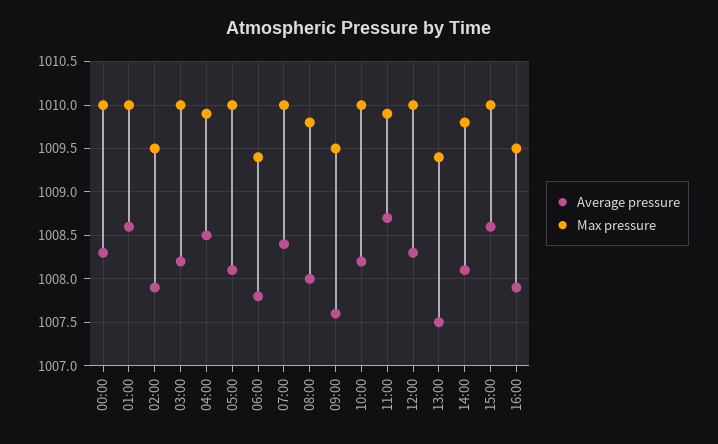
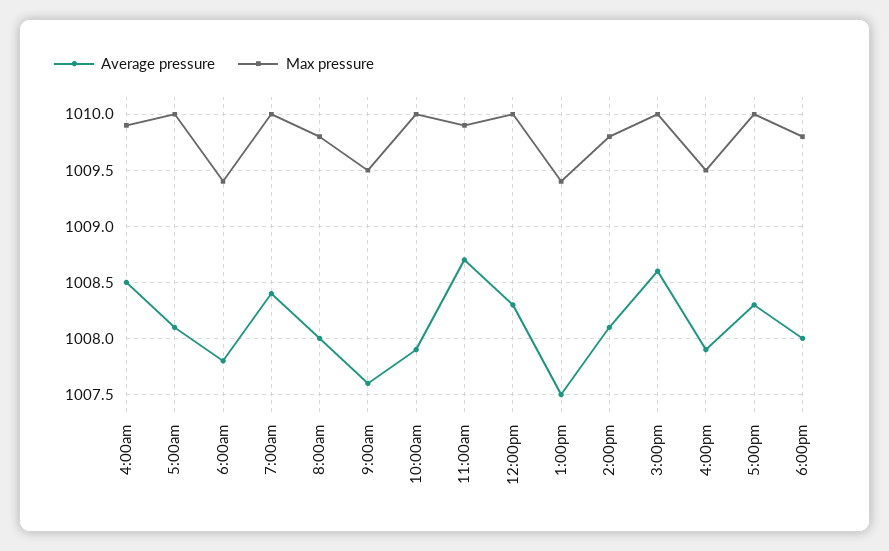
Average pressure, 00:00: 1008.3 -> none
Max pressure, 00:00: 1010 -> none
Average pressure, 01:00: 1008.6 -> none
Max pressure, 01:00: 1010 -> none
Average pressure, 02:00: 1007.9 -> none
Max pressure, 02:00: 1009.5 -> none
Average pressure, 03:00: 1008.2 -> none
Max pressure, 03:00: 1010 -> none
Average pressure, 10:00: 1008.2 -> 1007.9
Average pressure, 5:00pm: none -> 1008.3
Max pressure, 5:00pm: none -> 1010
Average pressure, 6:00pm: none -> 1008
Max pressure, 6:00pm: none -> 1009.8

